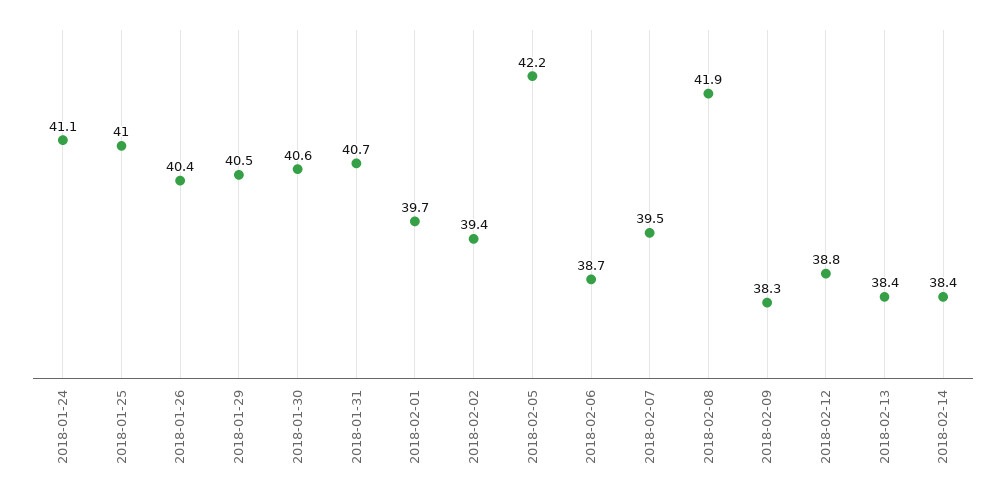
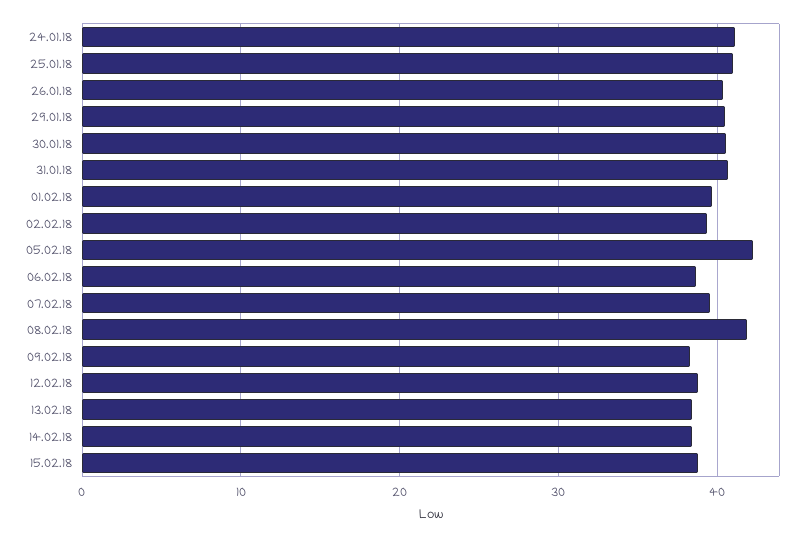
15.02.18: none -> 39

